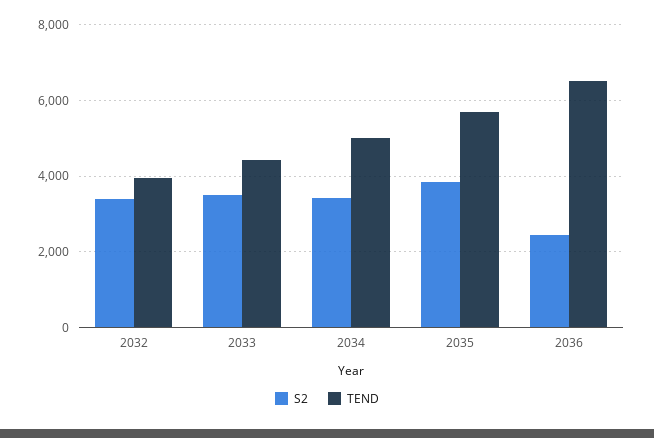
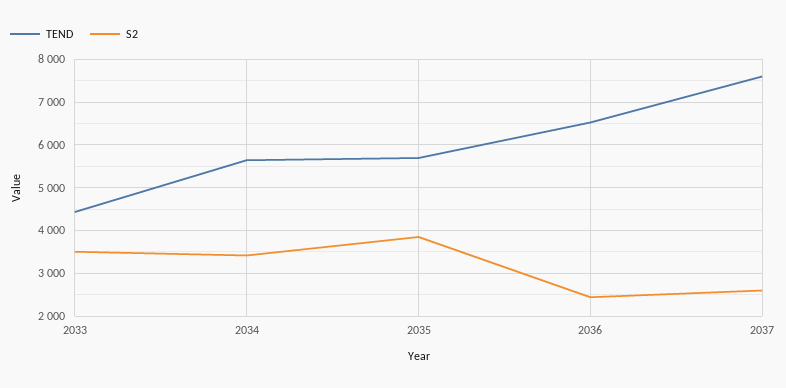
S2, 2032: 3400 -> none
TEND, 2032: 4000 -> none
TEND, 2034: 5000 -> 5600
TEND, 2037: none -> 7600
S2, 2037: none -> 2600

